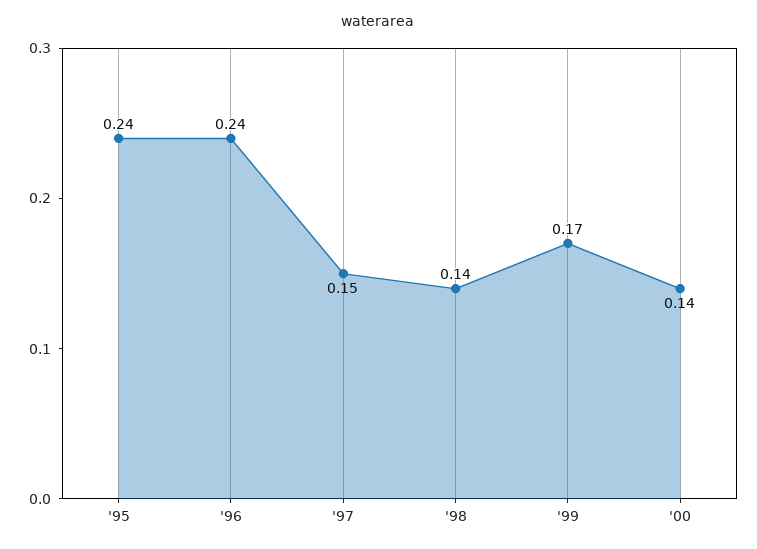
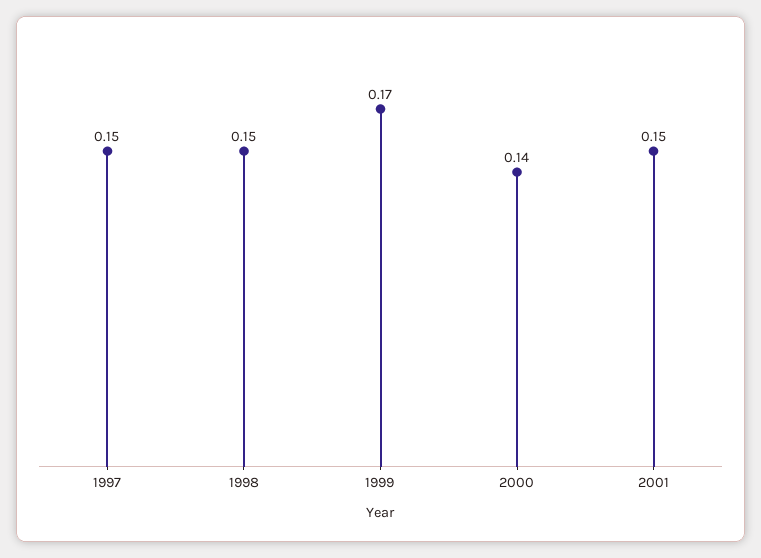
'95: 0.24 -> none
'96: 0.24 -> none
'98: 0.14 -> 0.15
2001: none -> 0.15

